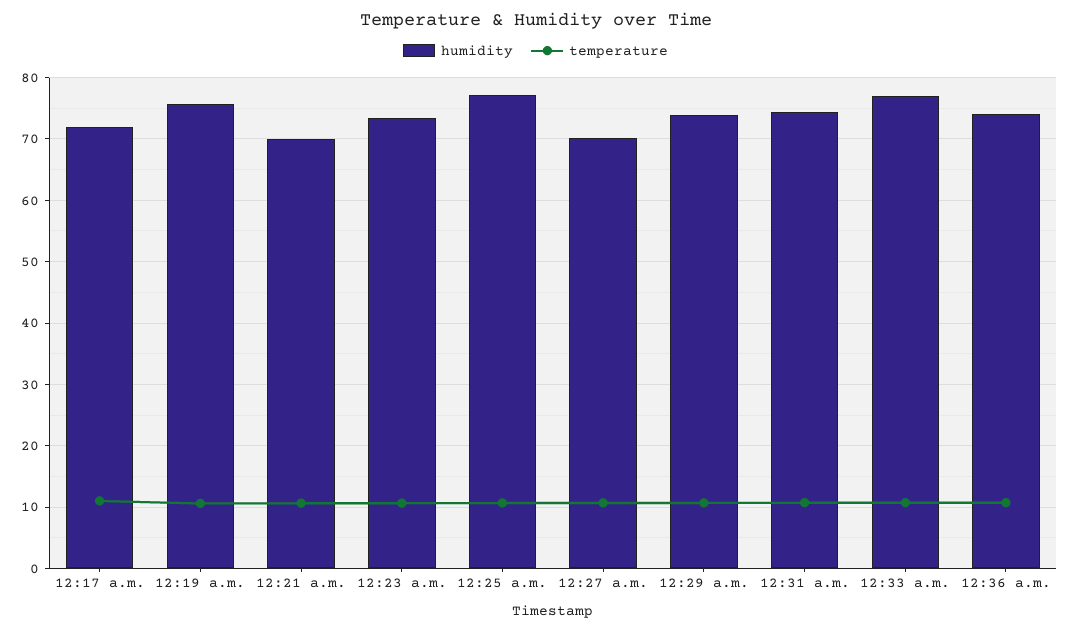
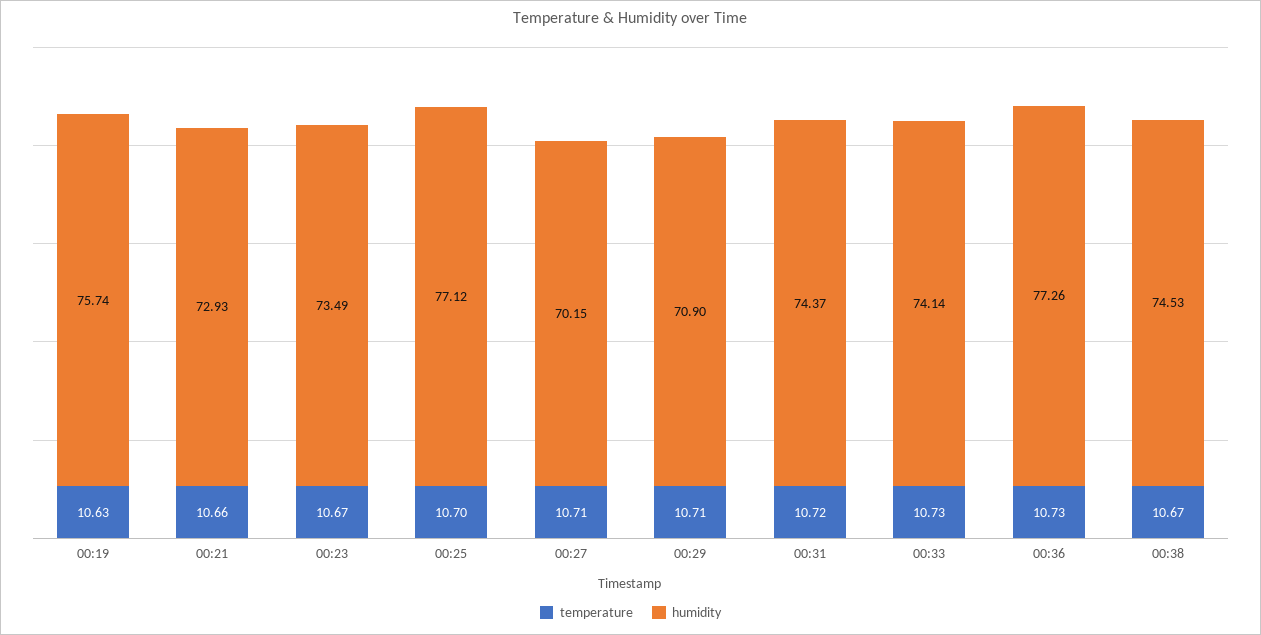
humidity, 12:17 a.m.: 72 -> none
temperature, 12:17 a.m.: 11 -> none
humidity, 12:21 a.m.: 70 -> 72.93
humidity, 12:29 a.m.: 74 -> 70.9
humidity, 12:33 a.m.: 77 -> 74.14
humidity, 12:36 a.m.: 74 -> 77.26
temperature, 00:38: none -> 10.67
humidity, 00:38: none -> 74.53

